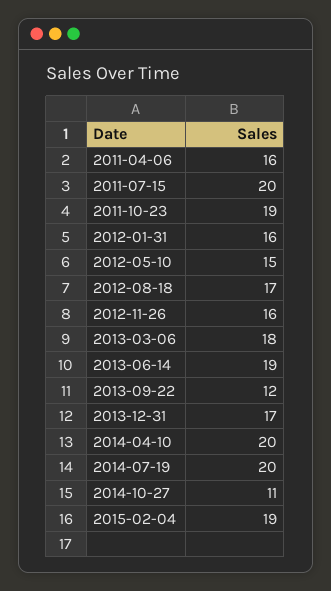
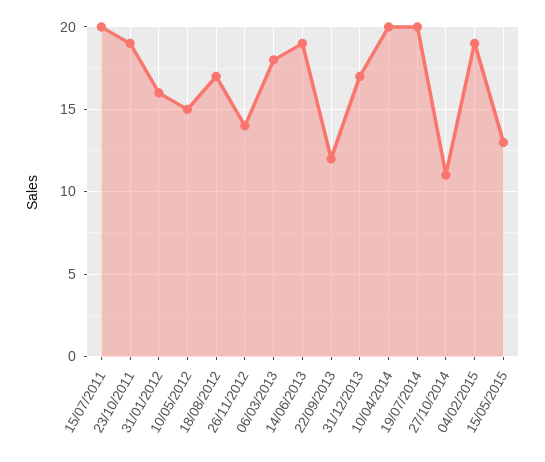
2011-04-06: 16 -> none
2012-11-26: 16 -> 14
15/05/2015: none -> 13

